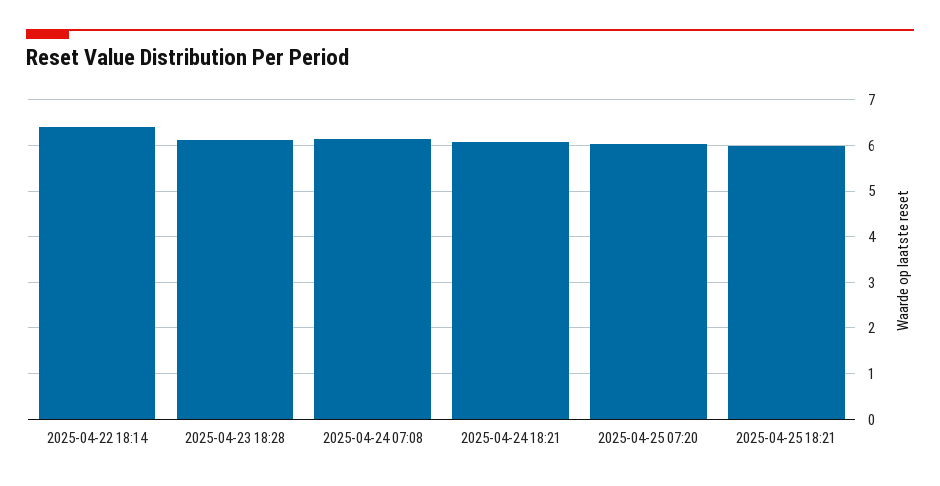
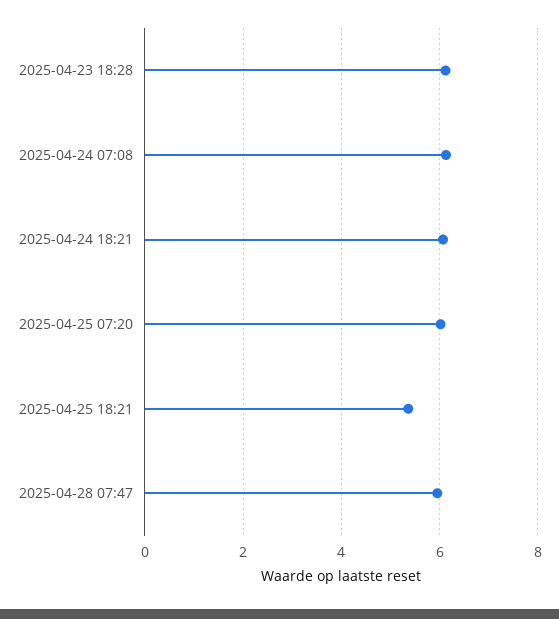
2025-04-22 18:14: 6.4 -> none
2025-04-25 18:21: 6 -> 5.4
2025-04-28 07:47: none -> 6

